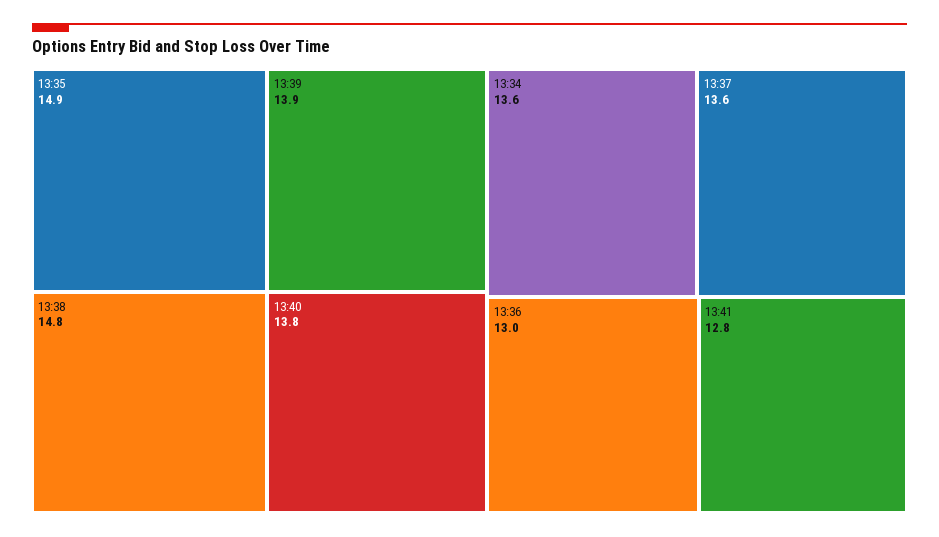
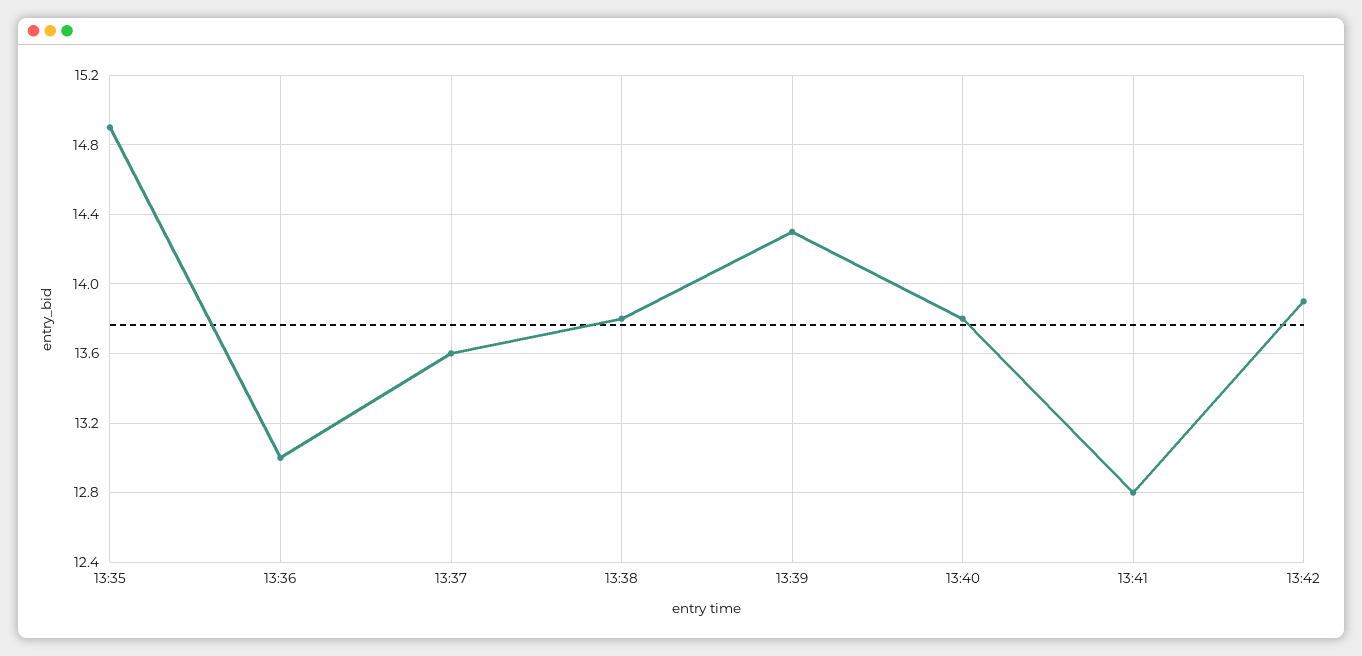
13:38: 14.8 -> 13.8
13:39: 13.9 -> 14.3
13:34: 13.6 -> none
13:42: none -> 13.9

